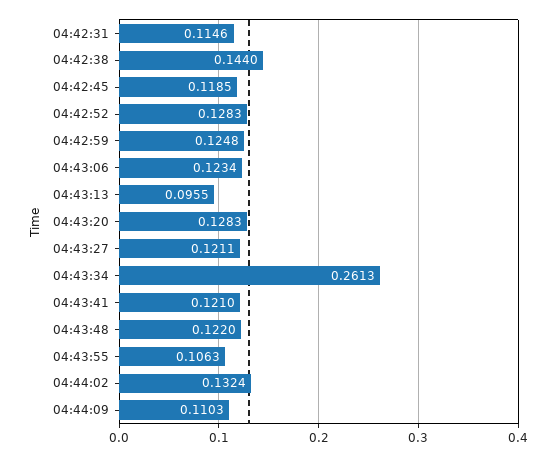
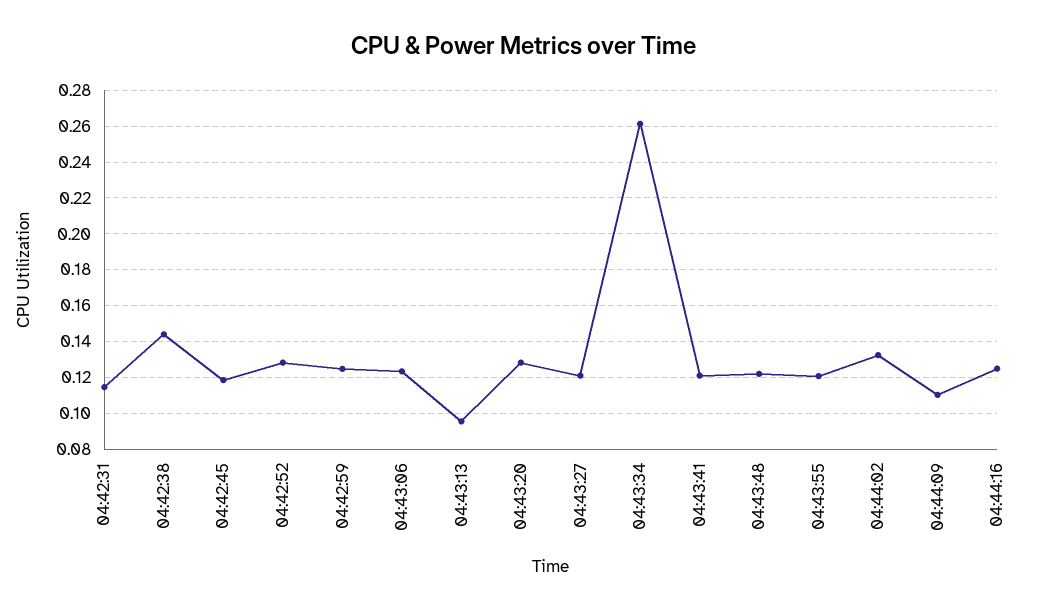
04:43:55: 0.1063 -> 0.12
04:44:16: none -> 0.125

